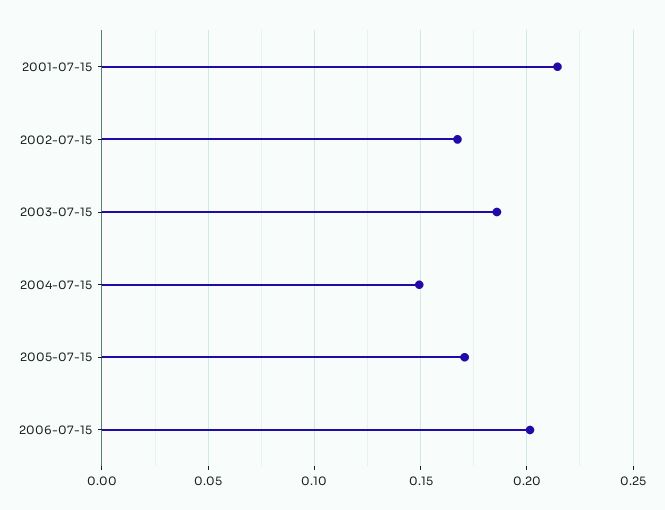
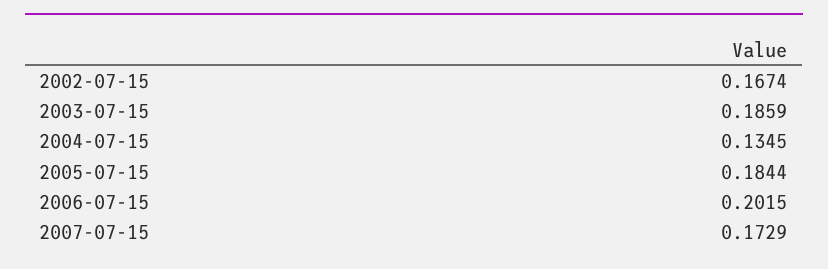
2001-07-15: 0.215 -> none
2004-07-15: 0.15 -> 0.1345
2005-07-15: 0.17 -> 0.1844
2007-07-15: none -> 0.1729

